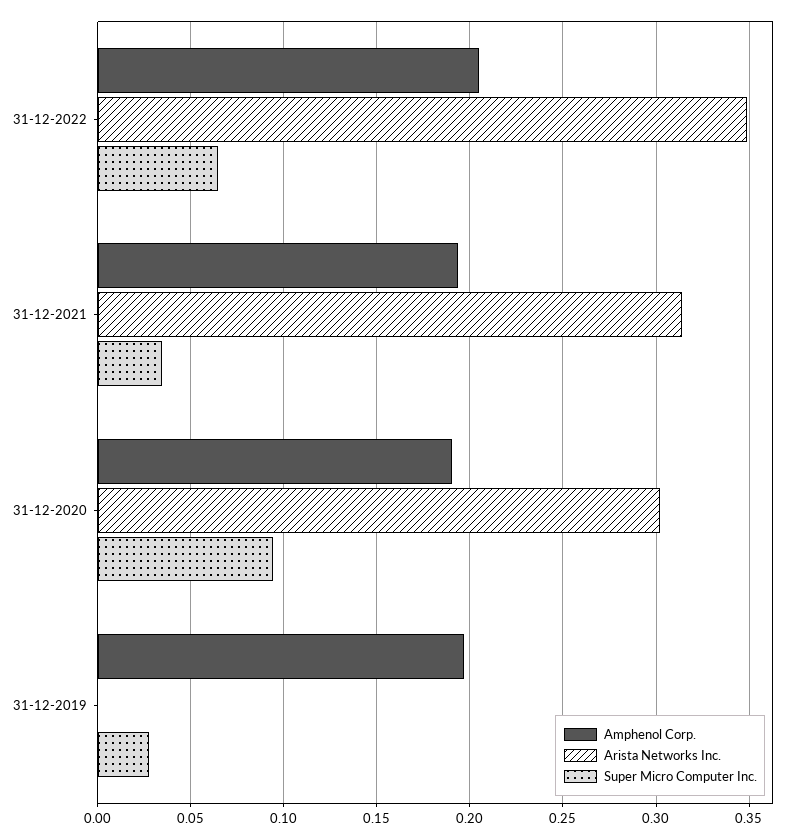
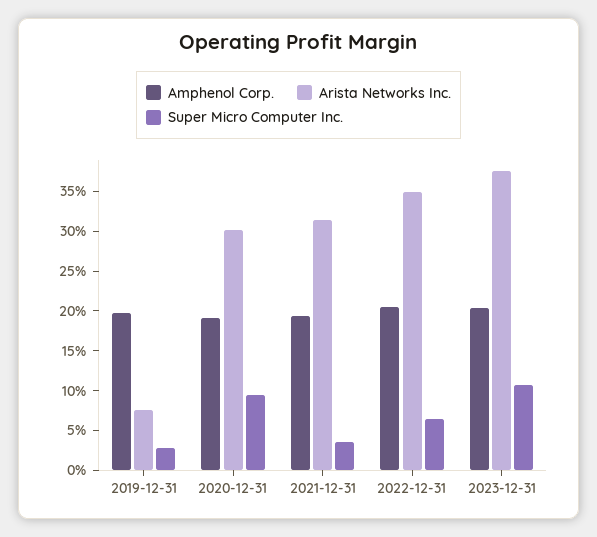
Arista Networks Inc., 31-12-2019: 0 -> 0.075
Amphenol Corp., 2023-12-31: none -> 0.2
Arista Networks Inc., 2023-12-31: none -> 0.375
Super Micro Computer Inc., 2023-12-31: none -> 0.1

